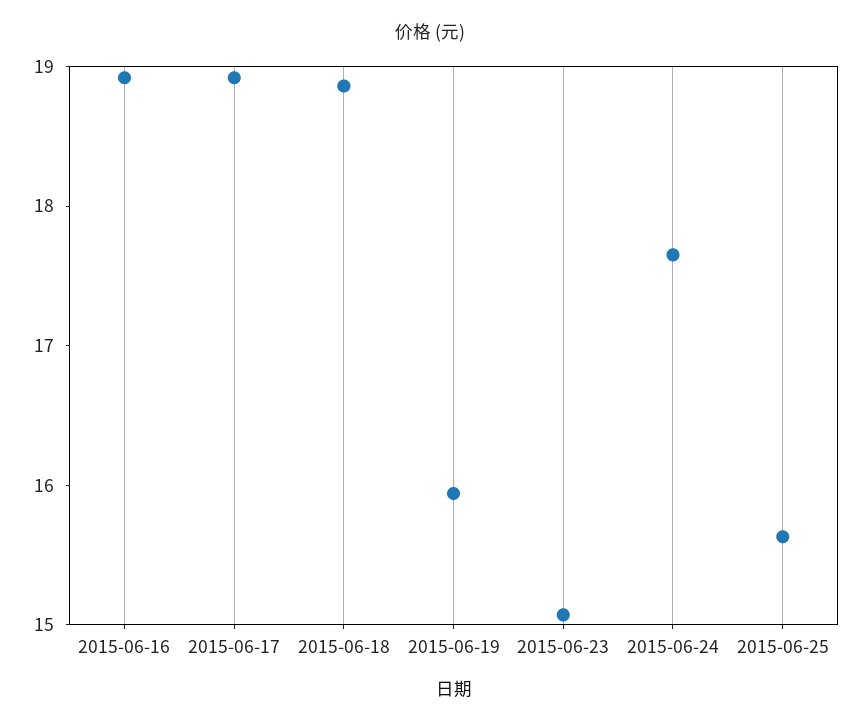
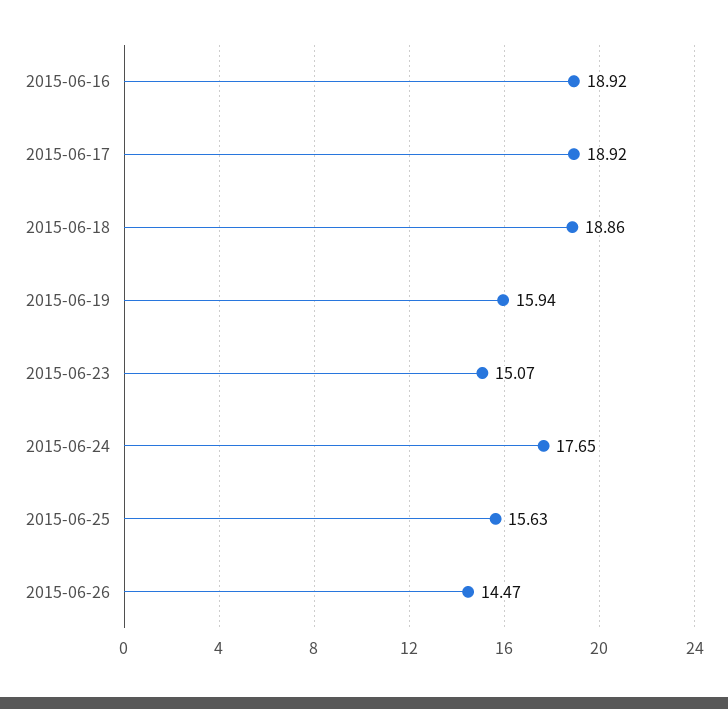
2015-06-26: none -> 14.47

